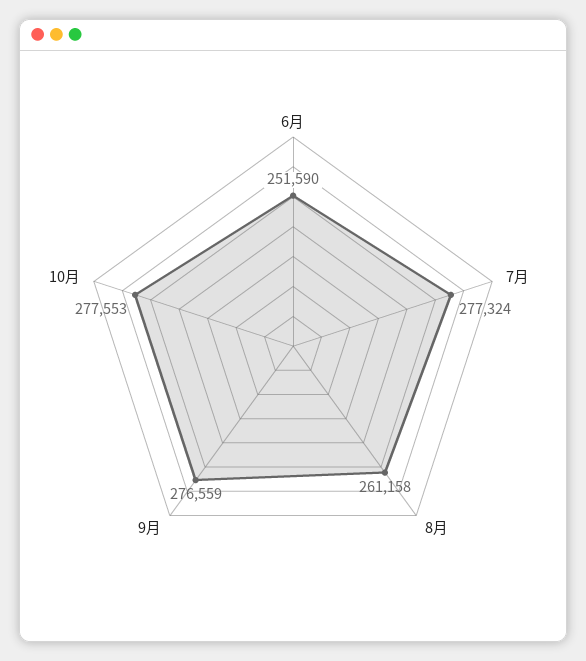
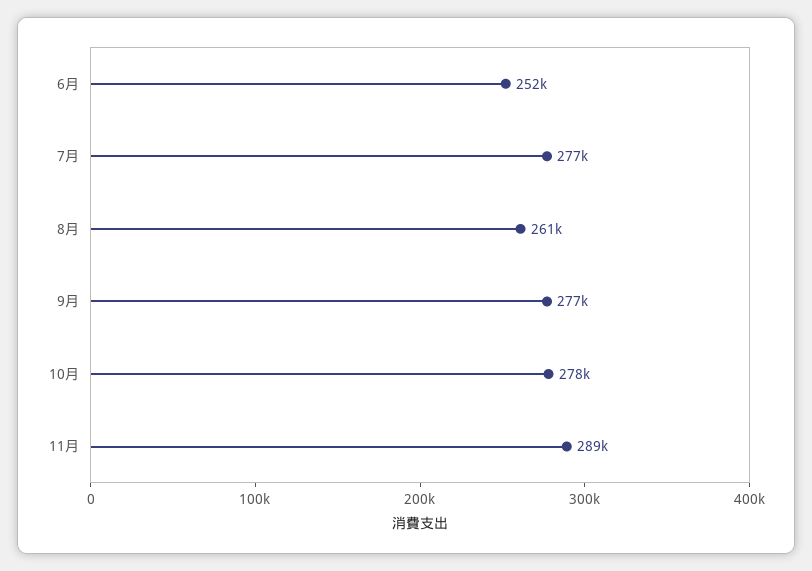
11月: none -> 289000

